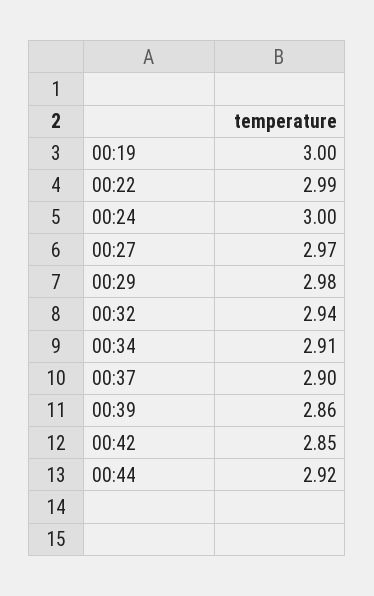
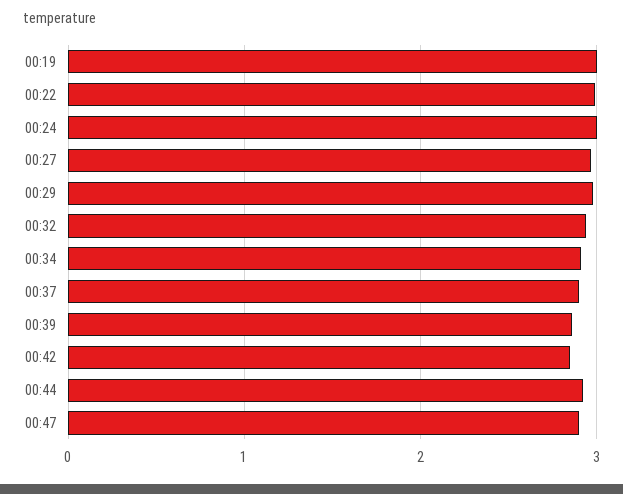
00:47: none -> 2.9

